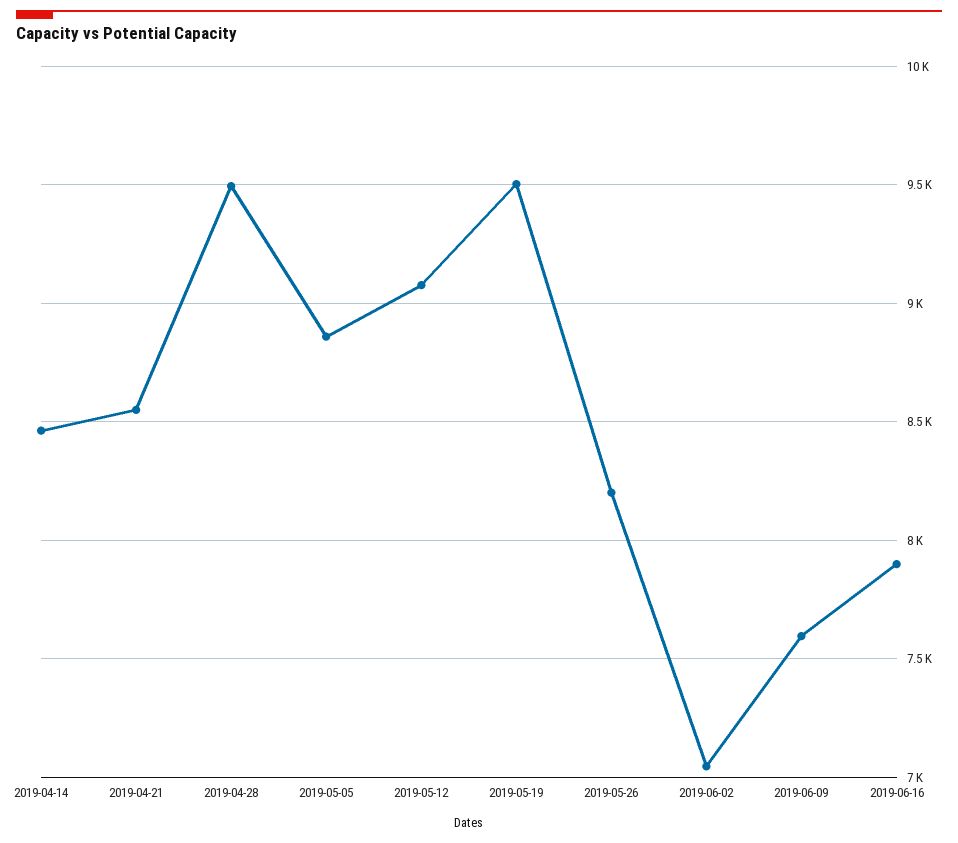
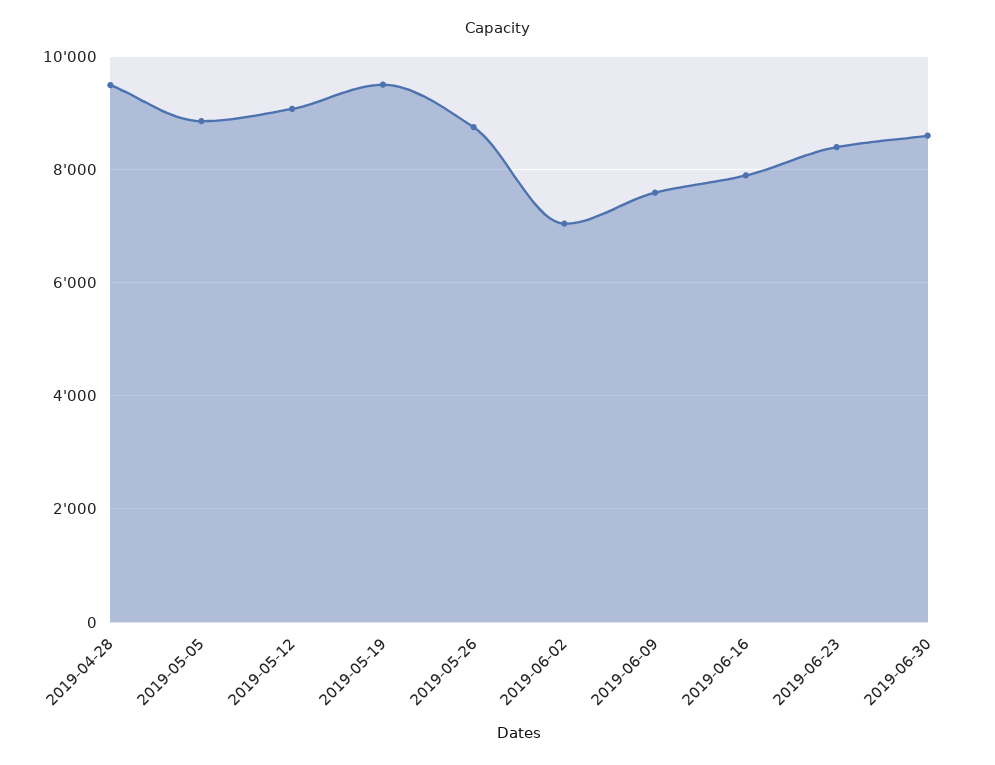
2019-04-14: 8450 -> none
2019-04-21: 8550 -> none
2019-05-26: 8200 -> 8800
2019-06-23: none -> 8400
2019-06-30: none -> 8600

